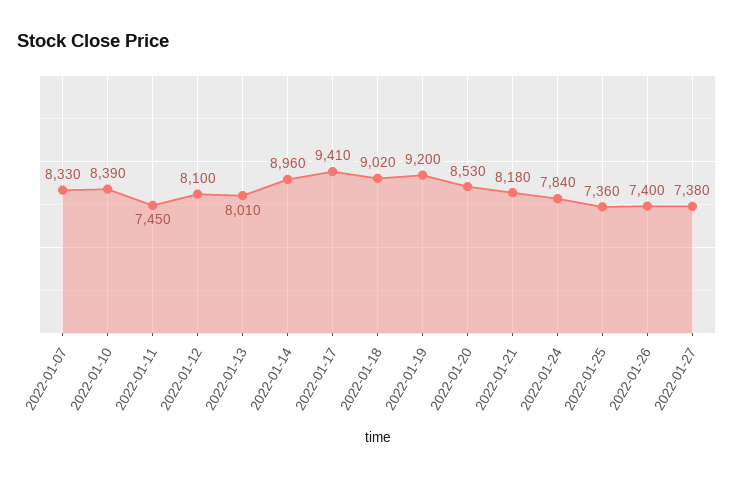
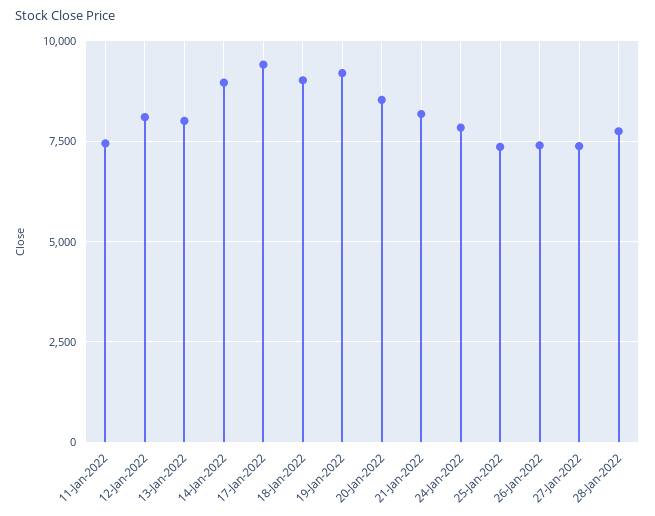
2022-01-07: 8330 -> none
2022-01-10: 8390 -> none
28-Jan-2022: none -> 7750

